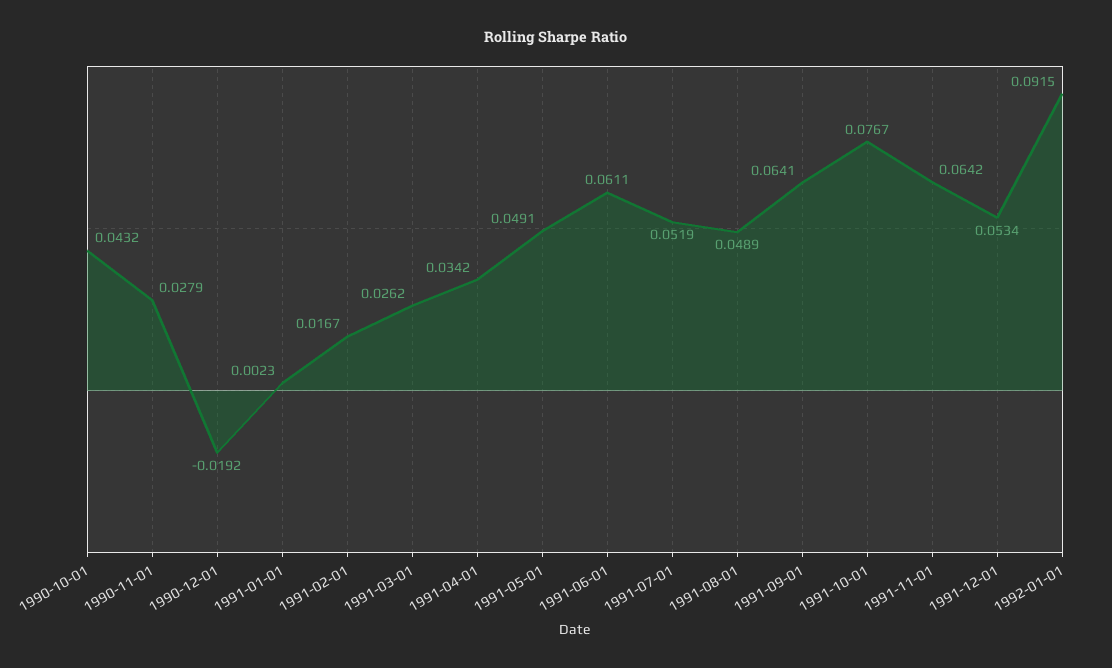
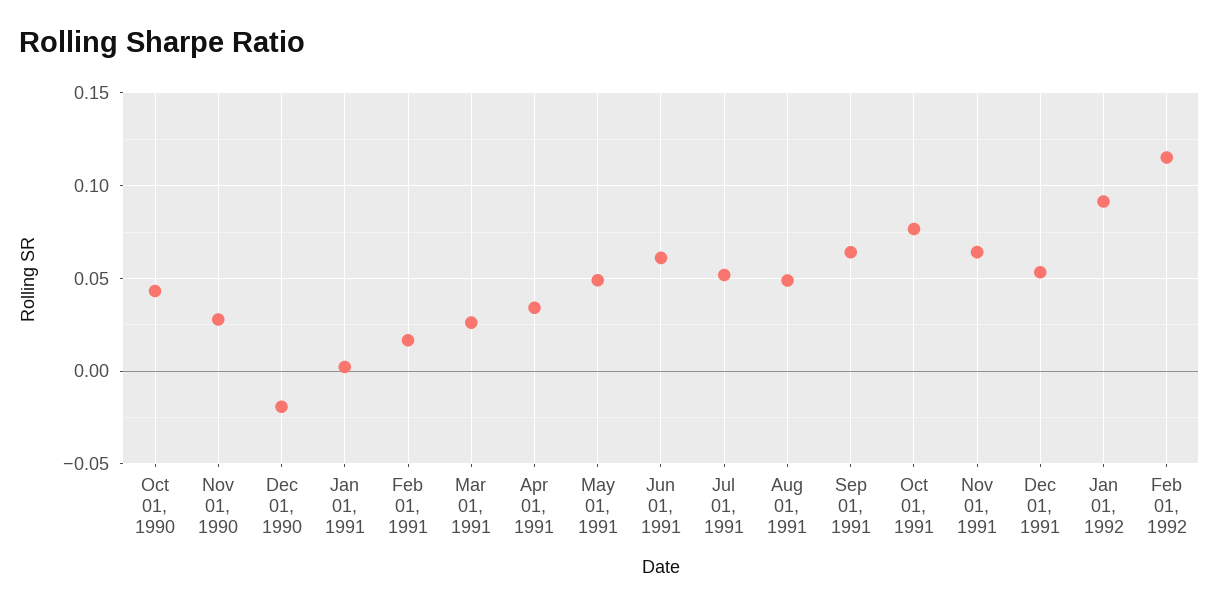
Feb 01, 1992: none -> 0.115

